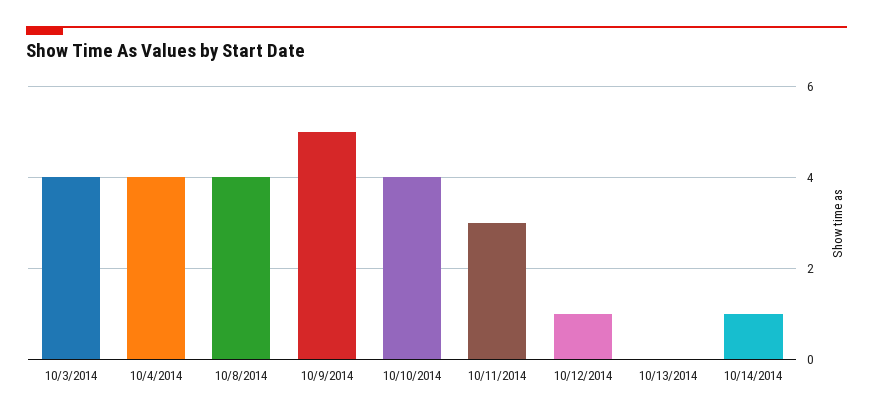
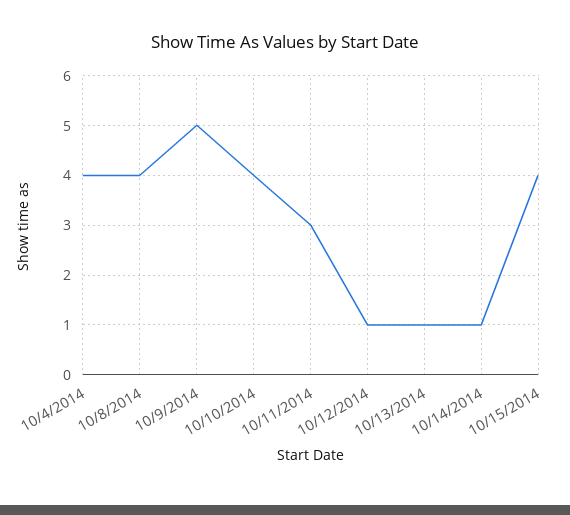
10/3/2014: 4 -> none
10/13/2014: 0 -> 1
10/15/2014: none -> 4

